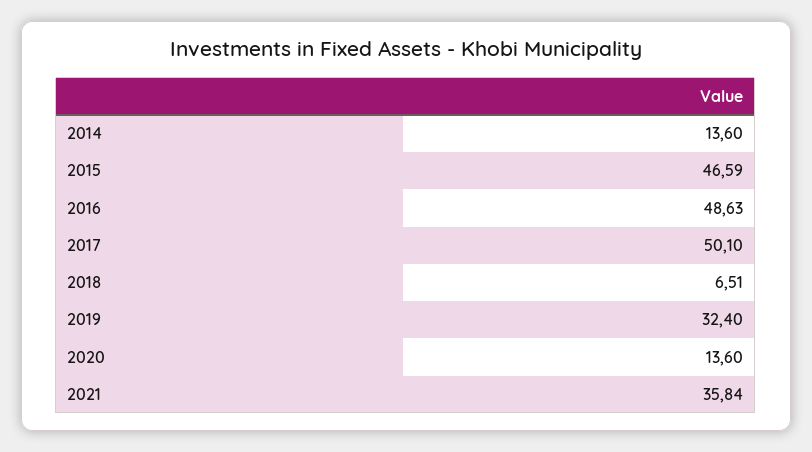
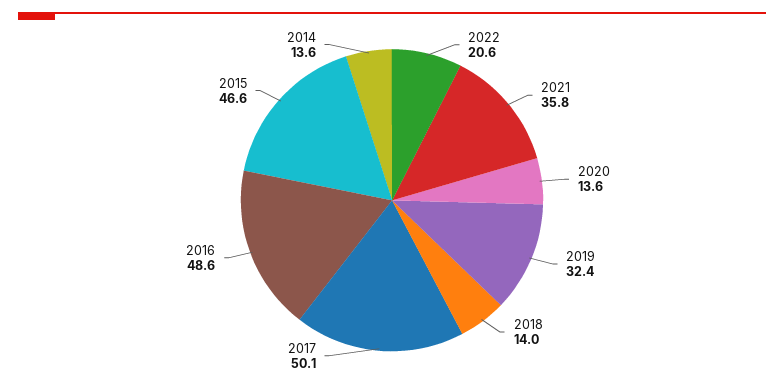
2018: 6.51 -> 14
2022: none -> 20.6

